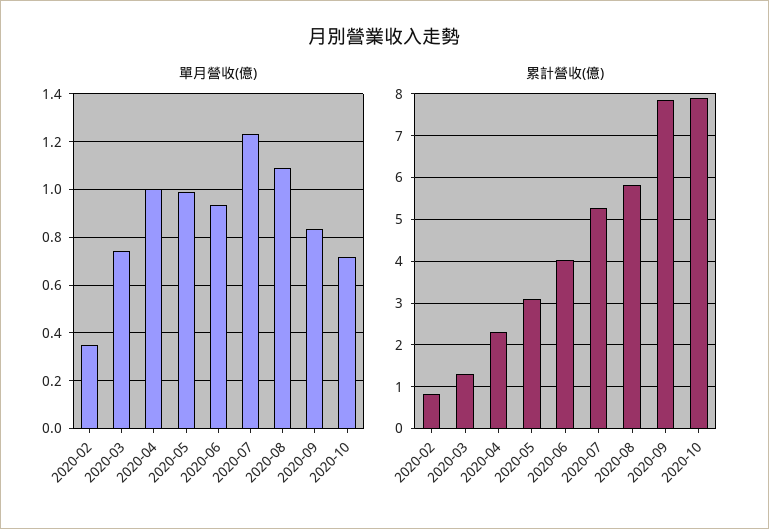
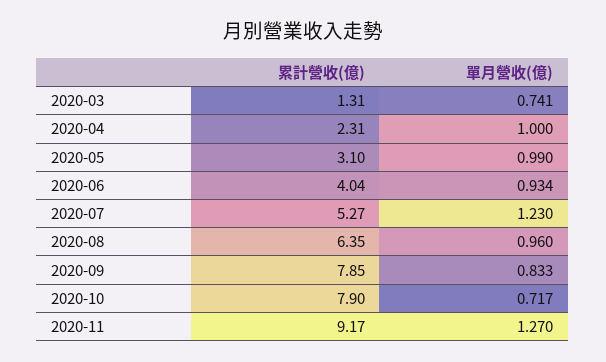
單月營收(億), 2020-02: 0.35 -> none
單月營收(億), 2020-08: 1.1 -> 0.96
累計營收(億), 2020-02: 0.8 -> none
累計營收(億), 2020-08: 5.8 -> 6.35
累計營收(億), 2020-11: none -> 9.17
單月營收(億), 2020-11: none -> 1.27

